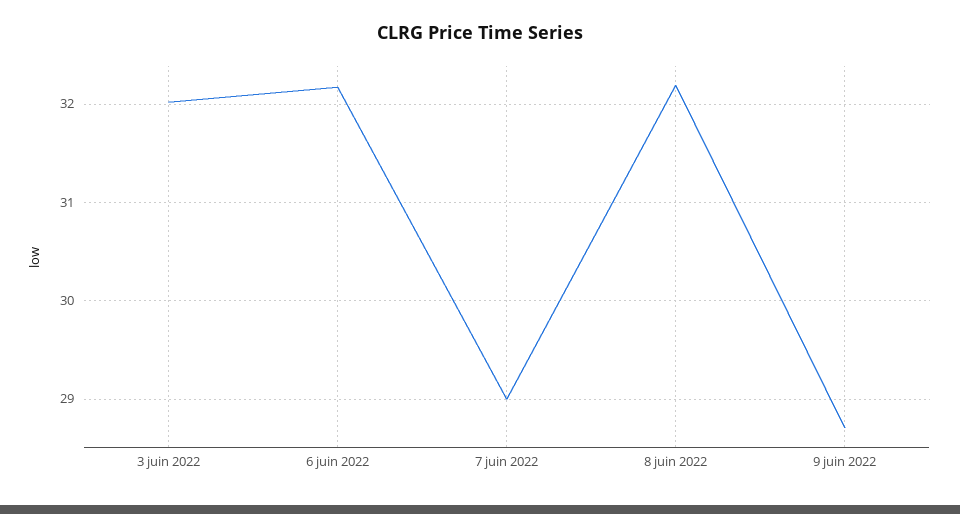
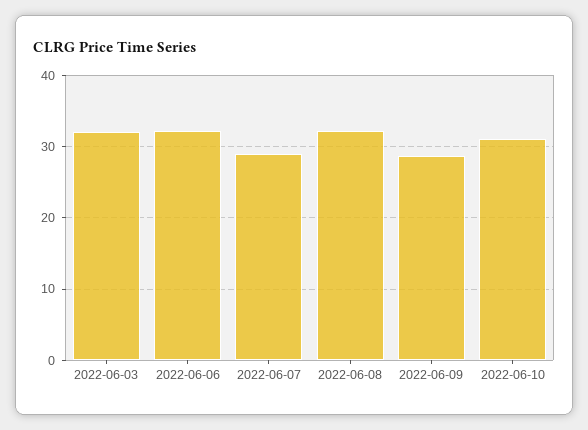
2022-06-10: none -> 31

